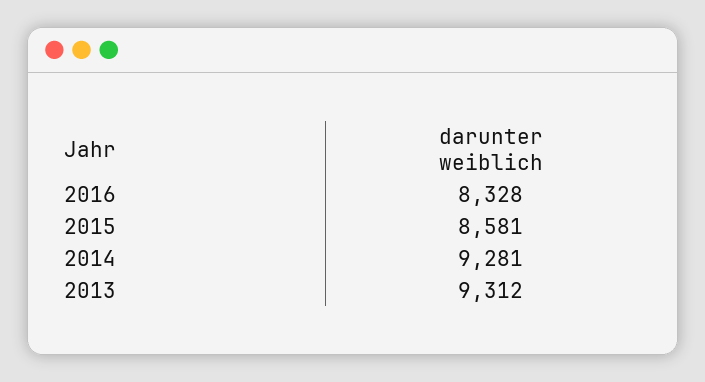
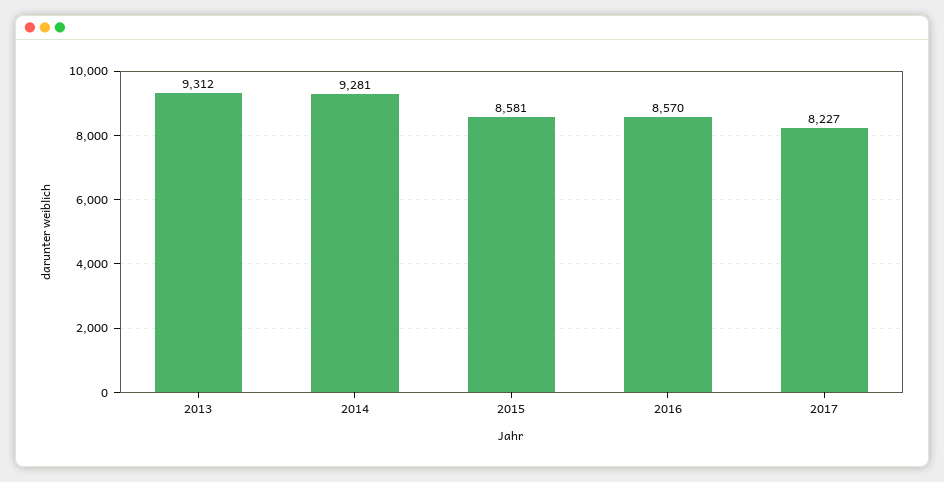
2016: 8328 -> 8570
2017: none -> 8227

